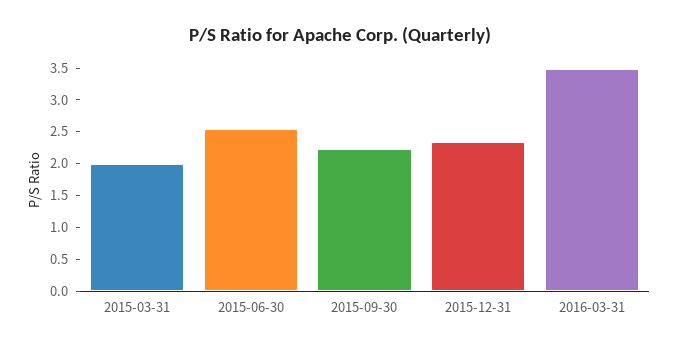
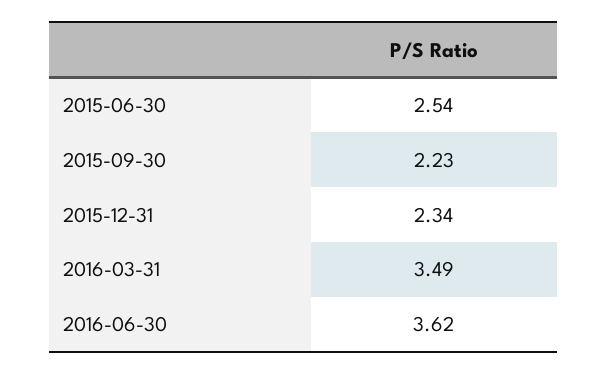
2015-03-31: 2 -> none
2016-06-30: none -> 3.62

